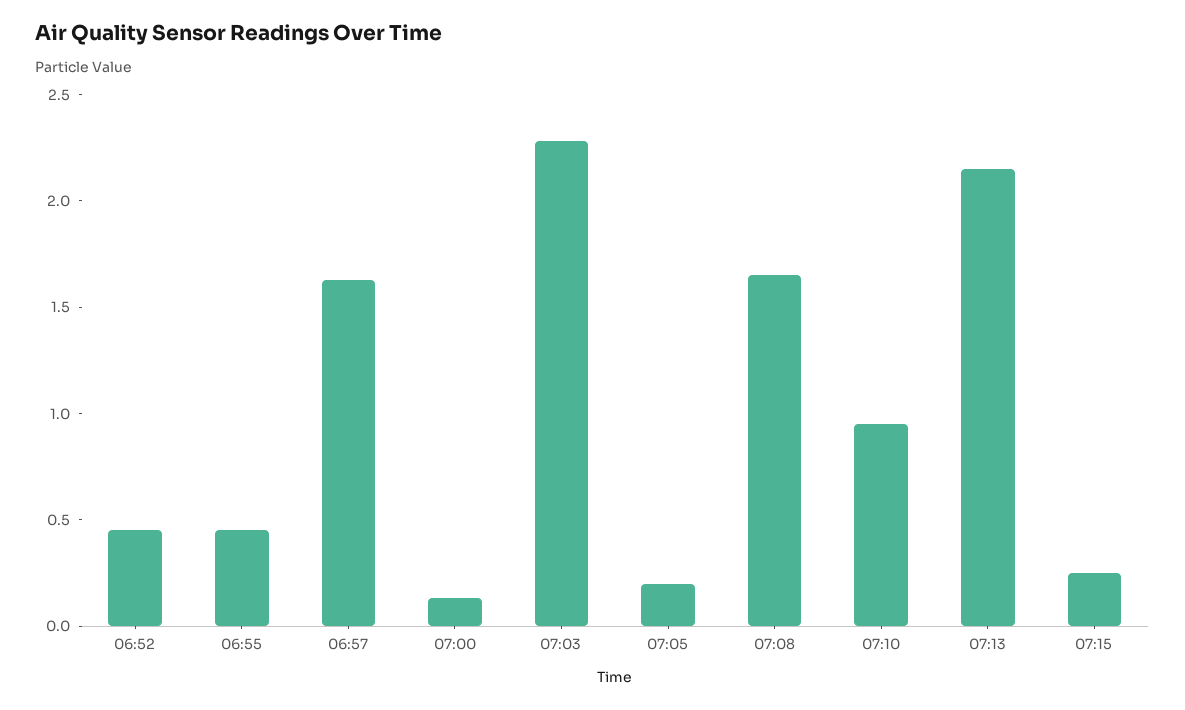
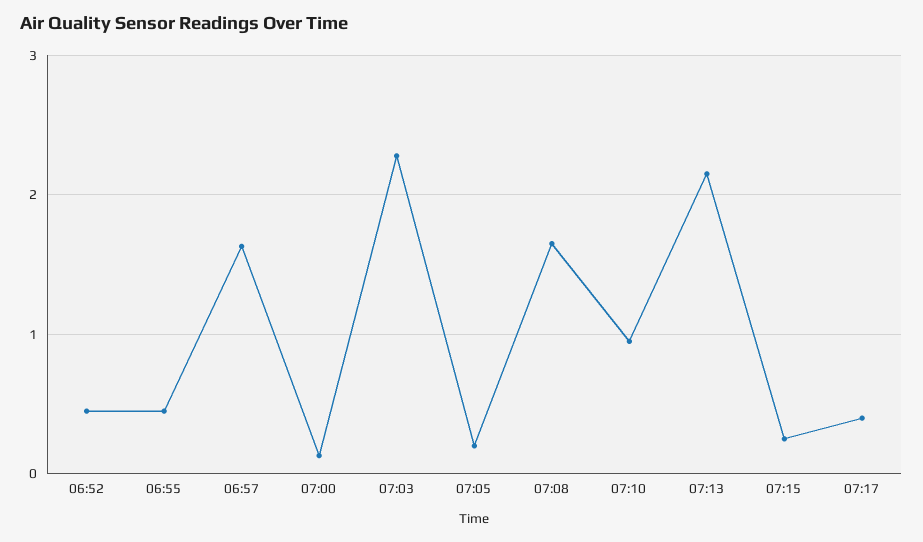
07:17: none -> 0.4

